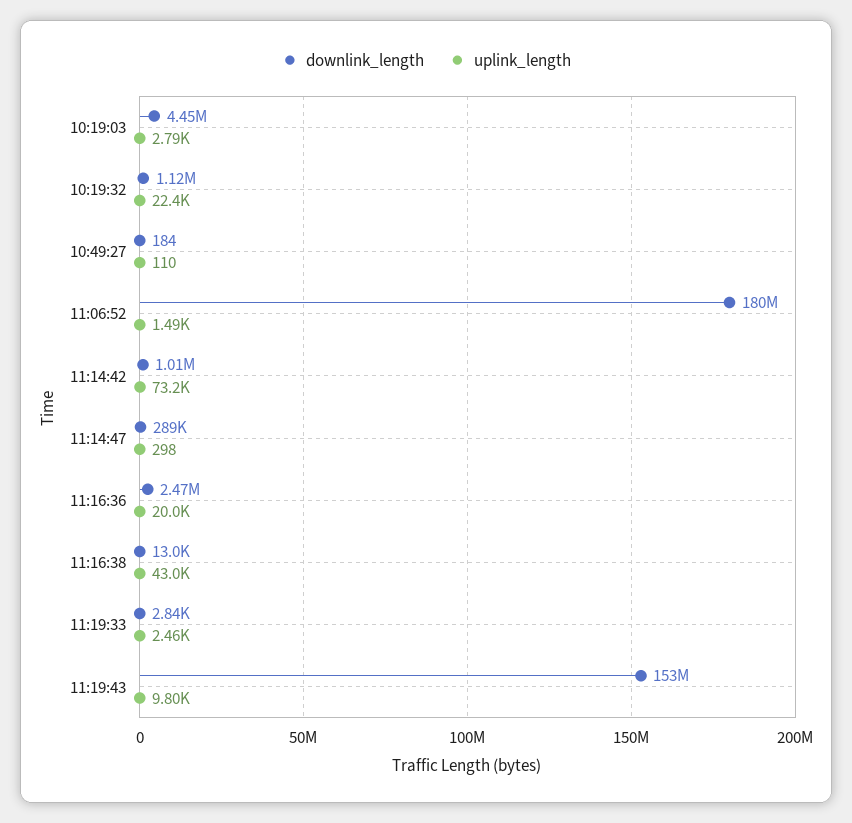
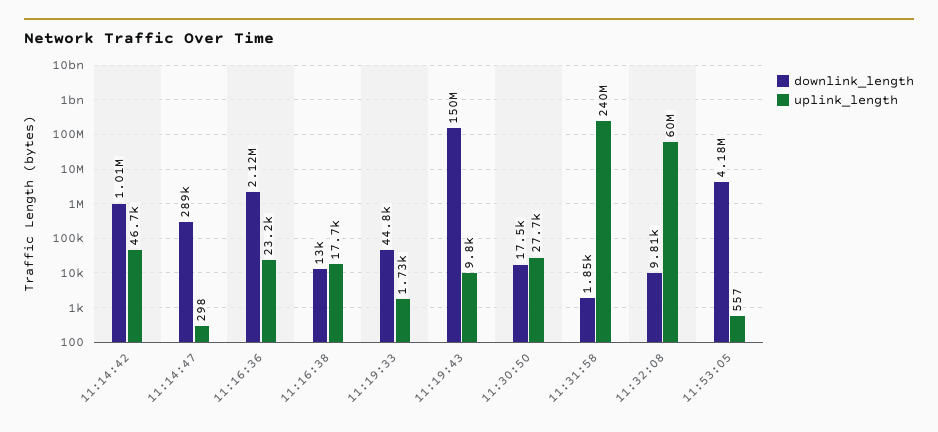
downlink_length, 10:19:03: 4450000 -> none
uplink_length, 10:19:03: 2790 -> none
downlink_length, 10:19:32: 1120000 -> none
uplink_length, 10:19:32: 22400 -> none
downlink_length, 10:49:27: 184 -> none
uplink_length, 10:49:27: 110 -> none
downlink_length, 11:06:52: 180000000 -> none
uplink_length, 11:06:52: 1490 -> none
uplink_length, 11:14:42: 73200 -> 46700
downlink_length, 11:16:36: 2470000 -> 2120000
uplink_length, 11:16:36: 20000 -> 23200
uplink_length, 11:16:38: 43000 -> 17700
downlink_length, 11:19:33: 2840 -> 44800
uplink_length, 11:19:33: 2460 -> 1730
downlink_length, 11:19:43: 153000000 -> 150000000
downlink_length, 11:30:50: none -> 17500
uplink_length, 11:30:50: none -> 27700
downlink_length, 11:31:58: none -> 1850
uplink_length, 11:31:58: none -> 240000000
downlink_length, 11:32:08: none -> 9810
uplink_length, 11:32:08: none -> 60000000
downlink_length, 11:53:05: none -> 4180000
uplink_length, 11:53:05: none -> 557

